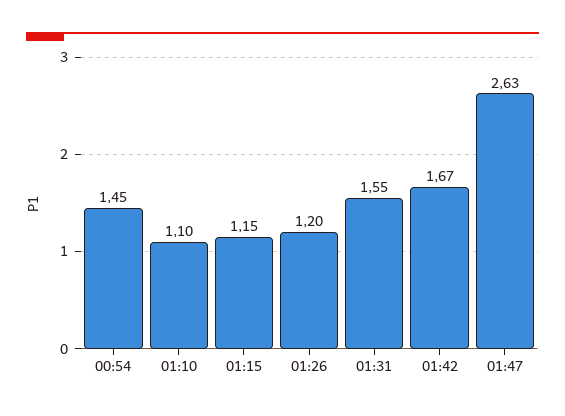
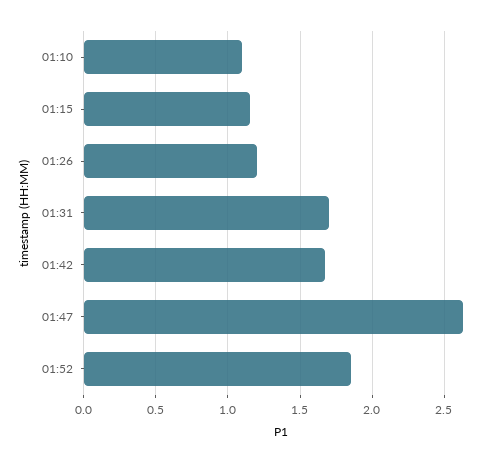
00:54: 1.45 -> none
01:31: 1.55 -> 1.7
01:52: none -> 1.85

